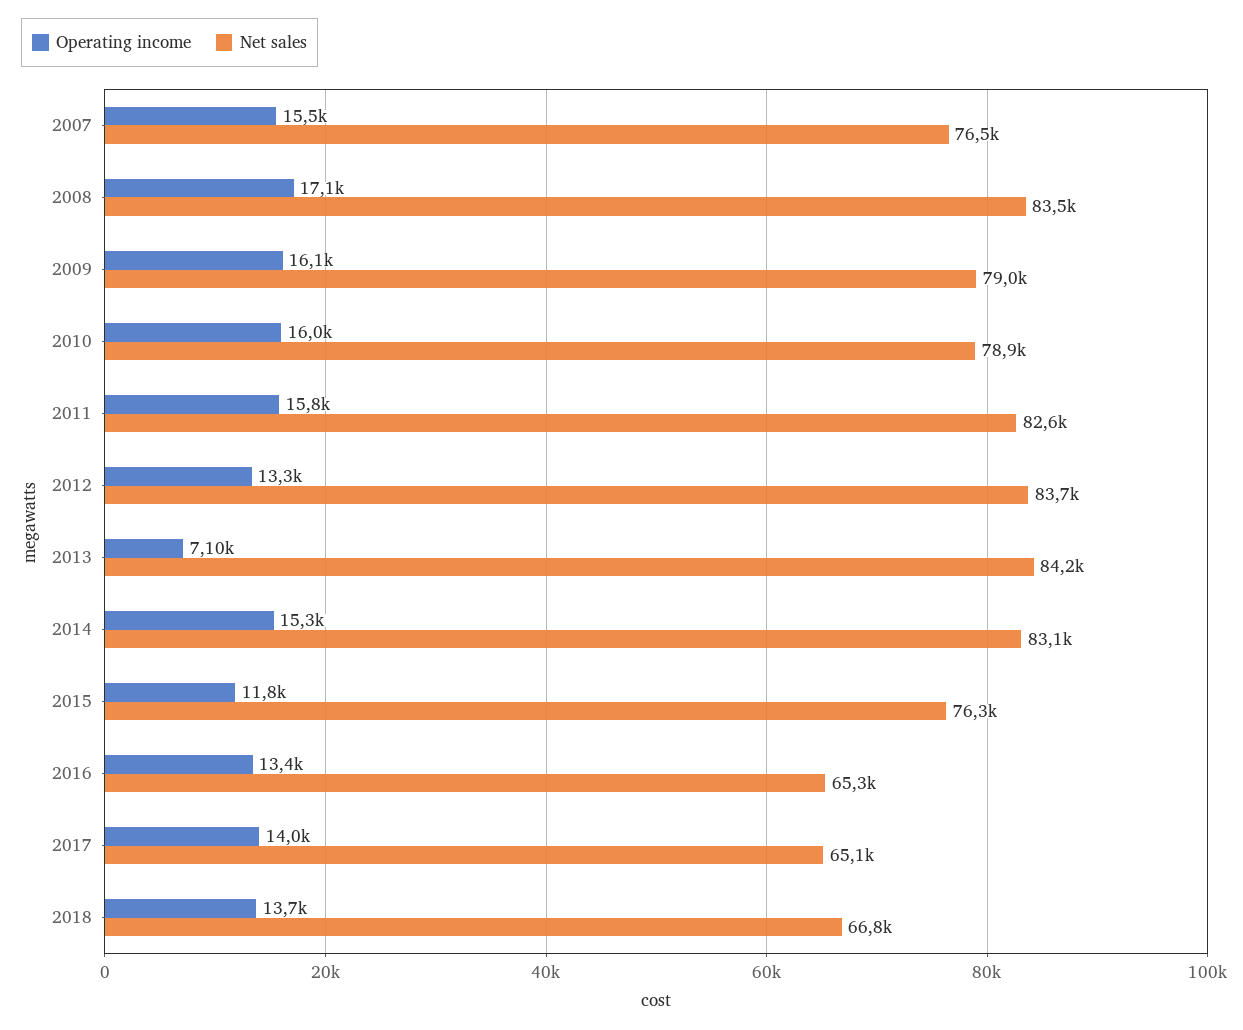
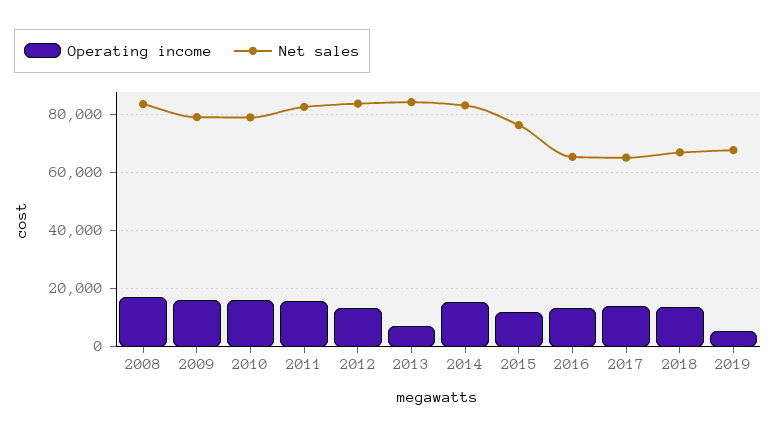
Operating income, 2007: 15500 -> none
Net sales, 2007: 76500 -> none
Operating income, 2019: none -> 5000
Net sales, 2019: none -> 67500

